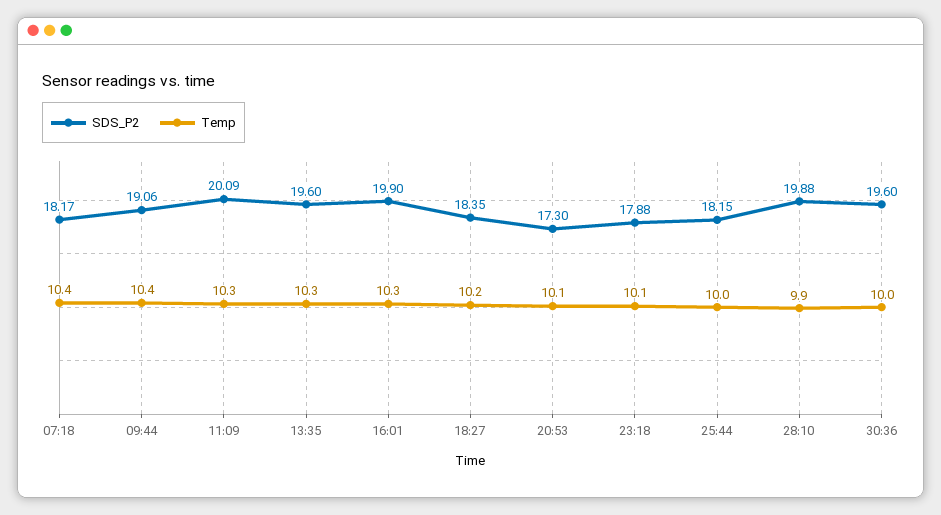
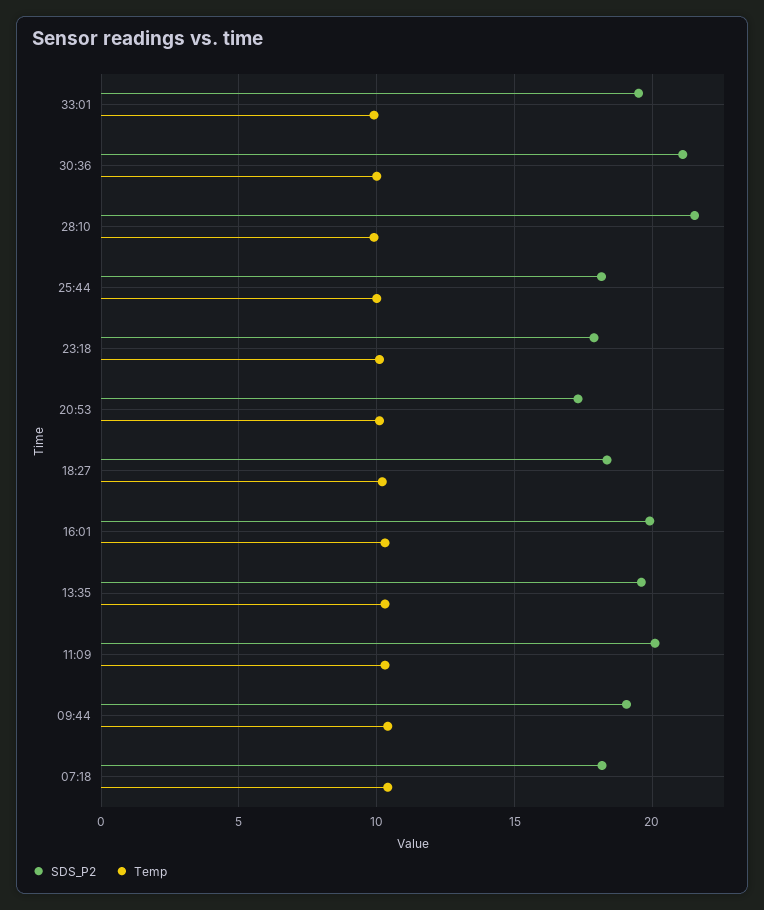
SDS_P2, 28:10: 19.88 -> 21.5
SDS_P2, 30:36: 19.6 -> 21
SDS_P2, 33:01: none -> 19.5
Temp, 33:01: none -> 10

